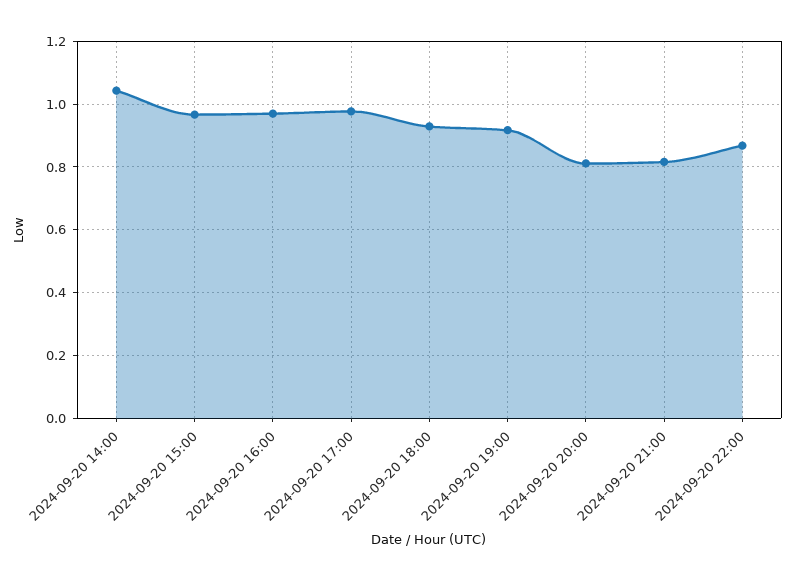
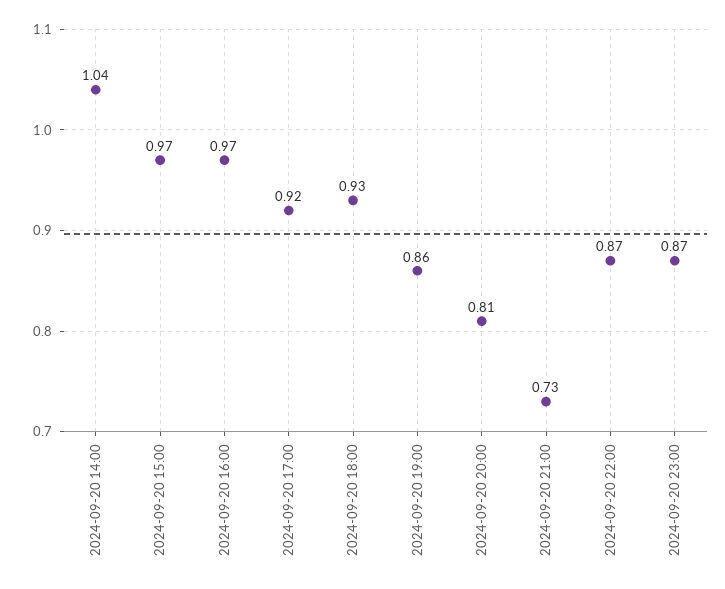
2024-09-20 17:00: 0.98 -> 0.92
2024-09-20 19:00: 0.92 -> 0.86
2024-09-20 21:00: 0.82 -> 0.73
2024-09-20 23:00: none -> 0.87

